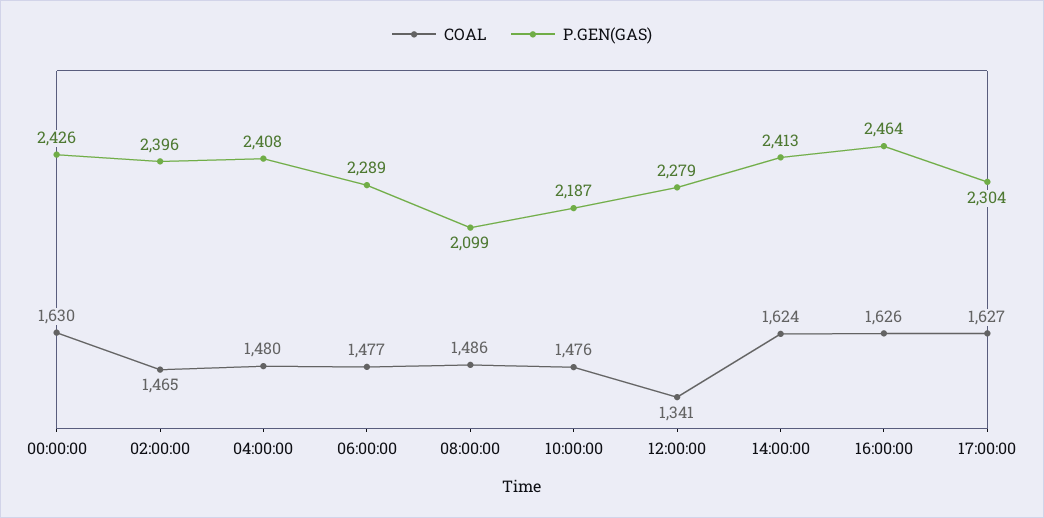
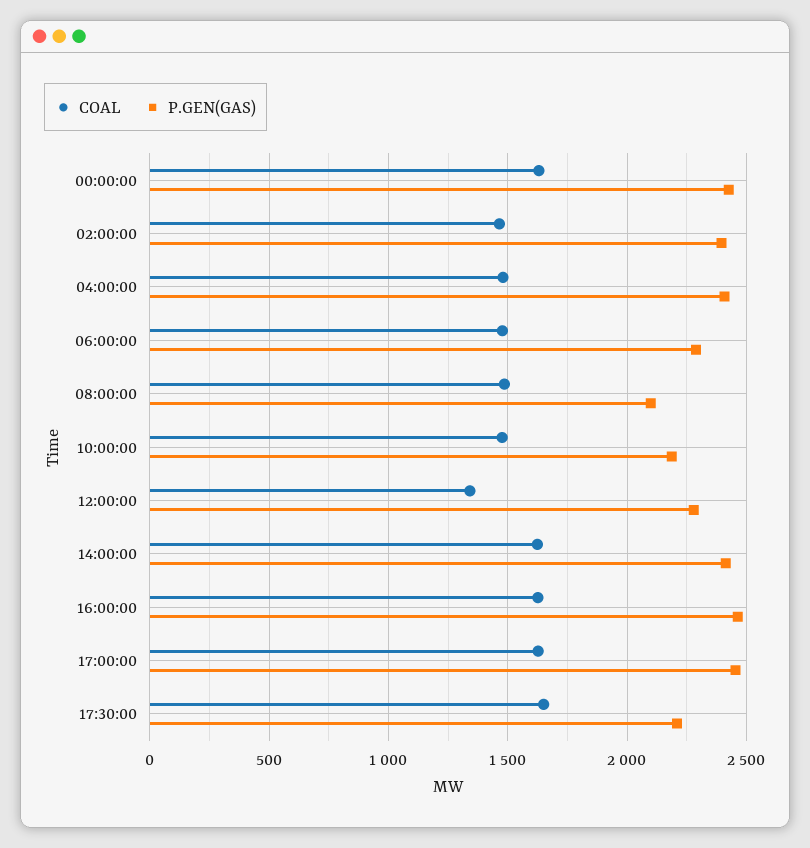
P.GEN(GAS), 17:00:00: 2304 -> 2450
COAL, 17:30:00: none -> 1650
P.GEN(GAS), 17:30:00: none -> 2200

